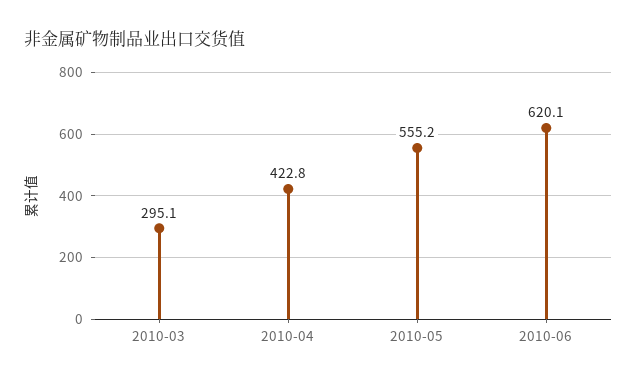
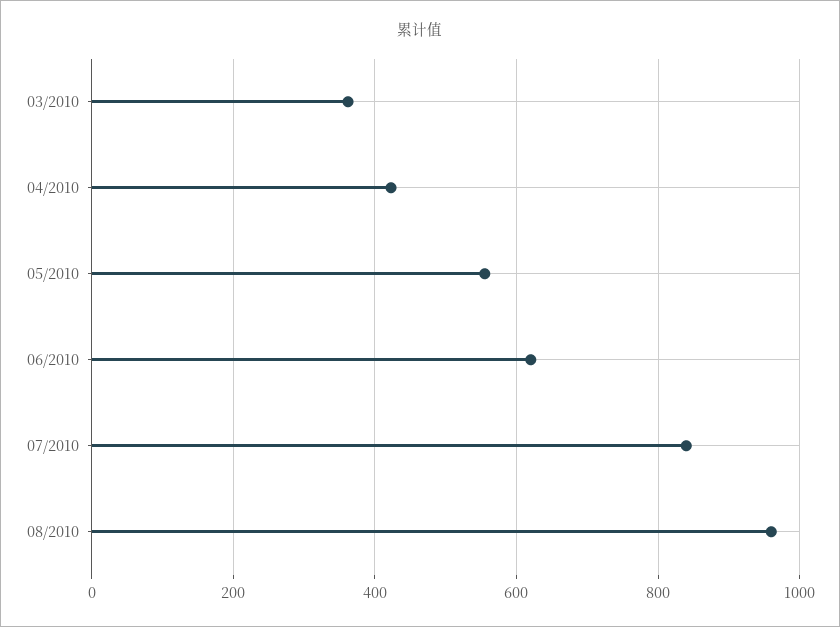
2010-03: 295.1 -> 360
07/2010: none -> 840
08/2010: none -> 960

